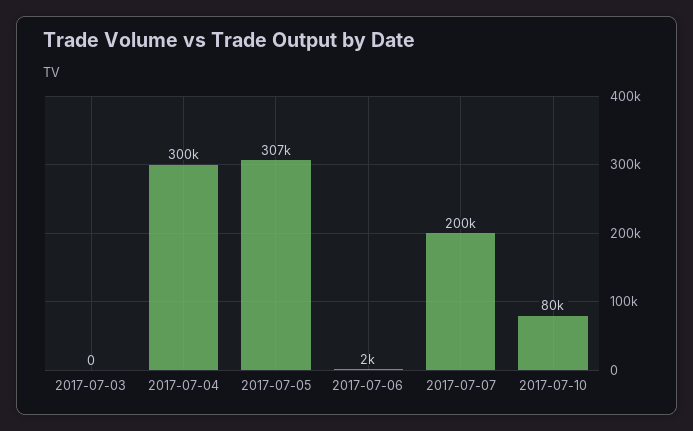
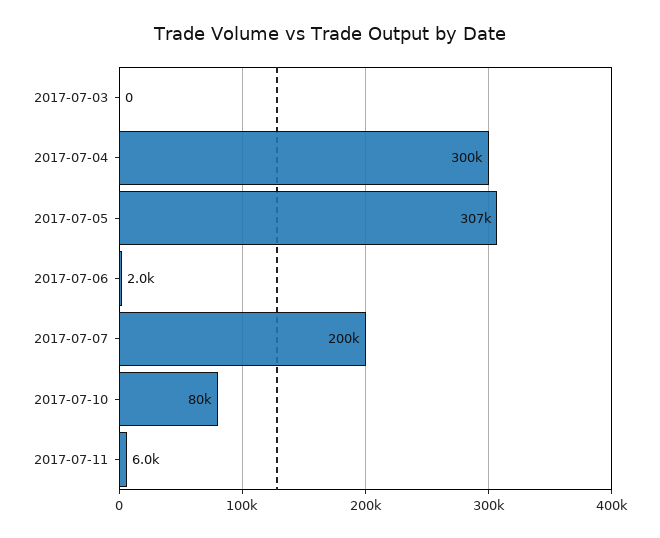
2017-07-11: none -> 6000

